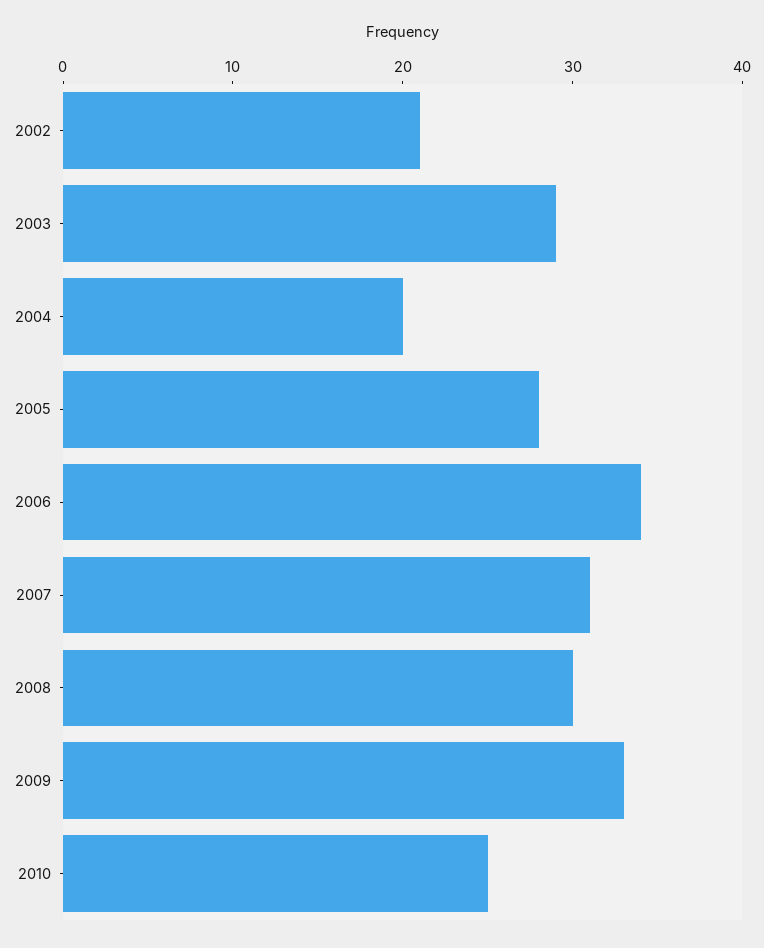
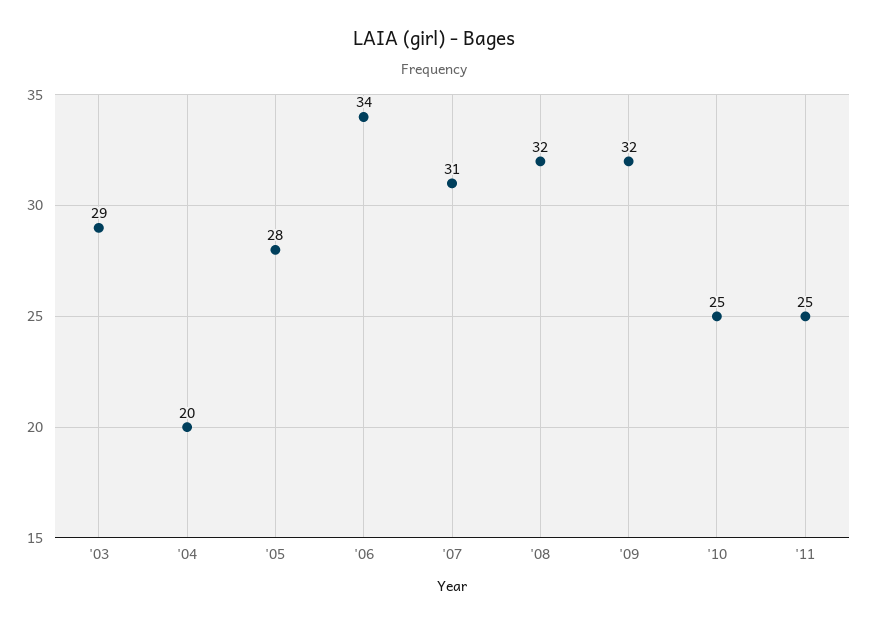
2002: 21 -> none
2008: 30 -> 32
2009: 33 -> 32
'11: none -> 25

